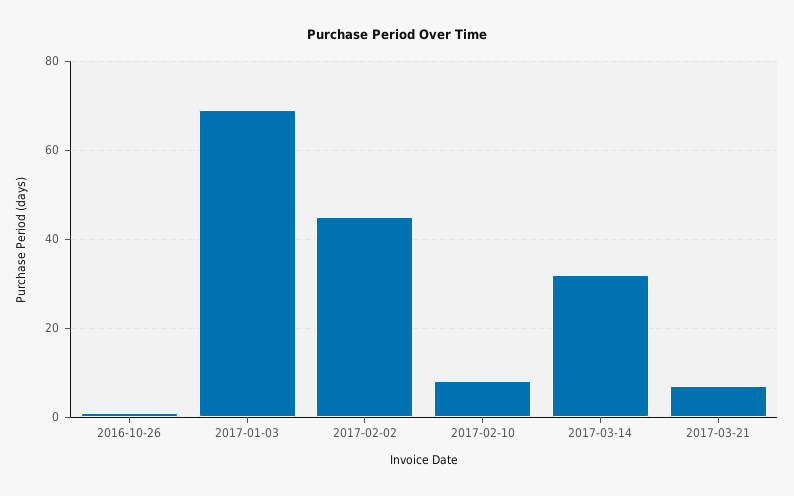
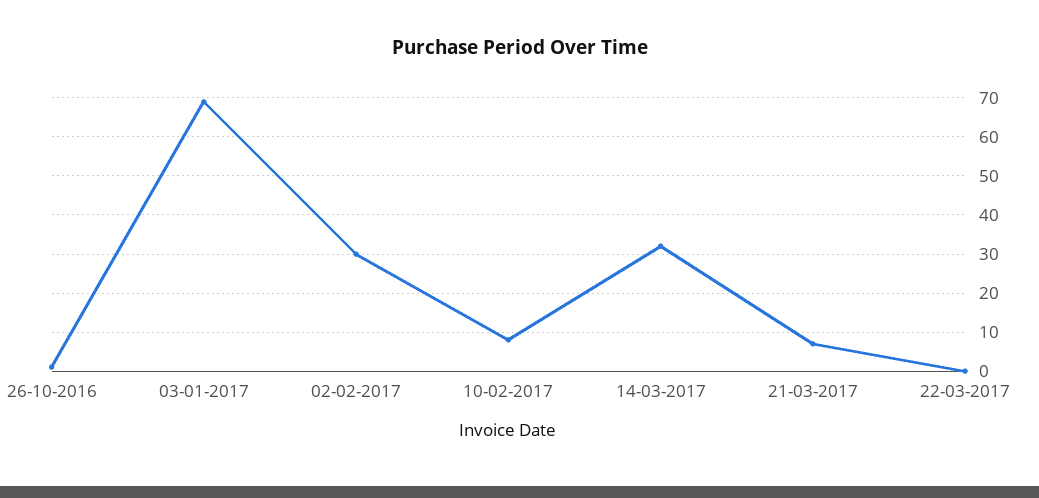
2017-02-02: 45 -> 30
22-03-2017: none -> 0

